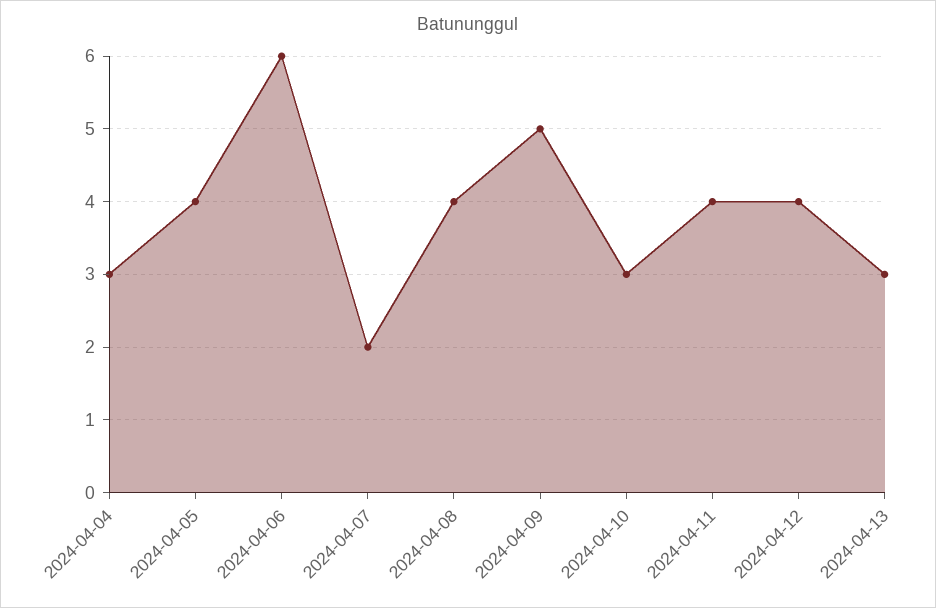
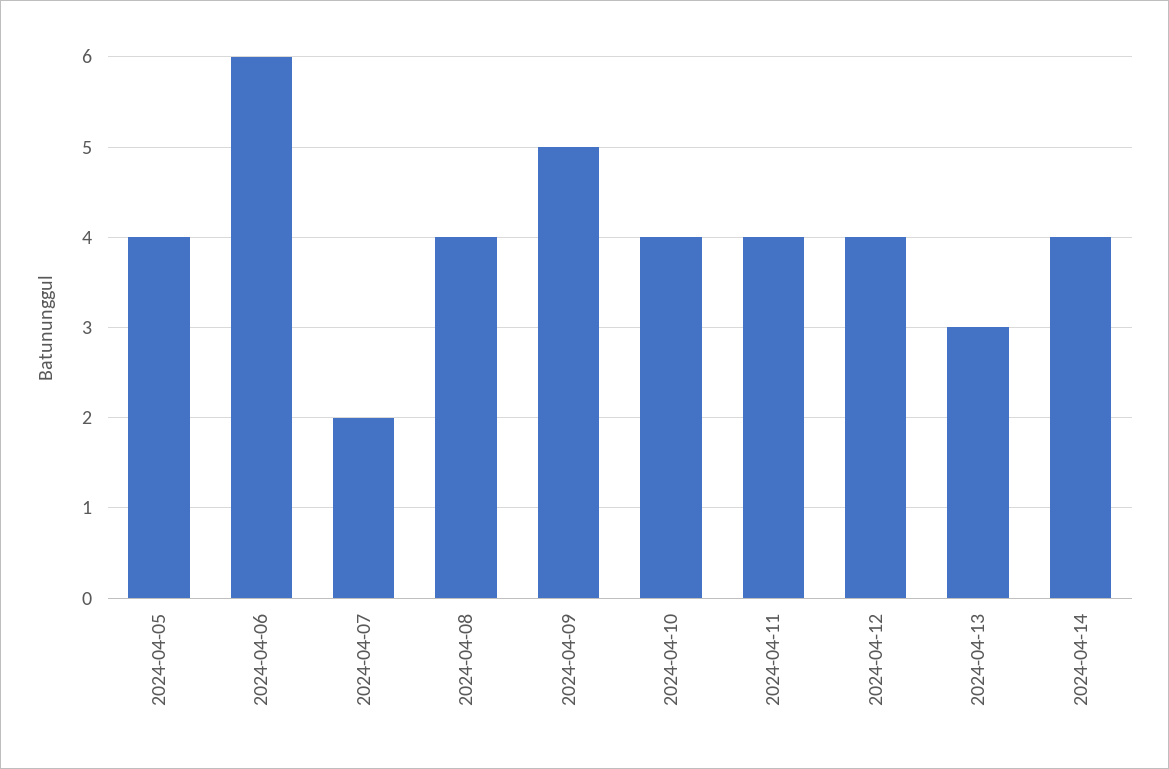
2024-04-04: 3 -> none
2024-04-10: 3 -> 4
2024-04-14: none -> 4

